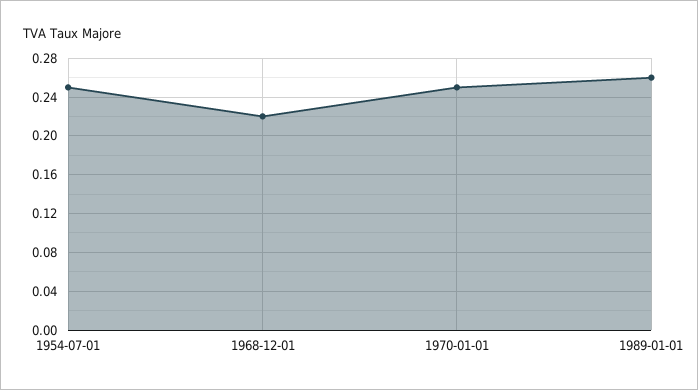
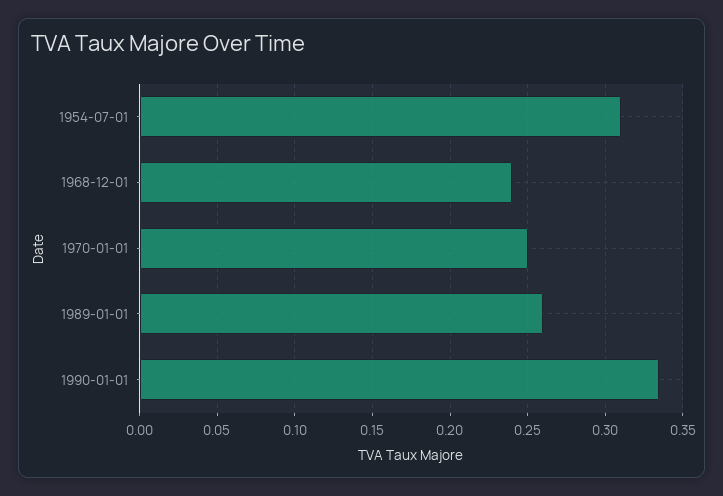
1954-07-01: 0.25 -> 0.31
1968-12-01: 0.22 -> 0.24
1990-01-01: none -> 0.335

